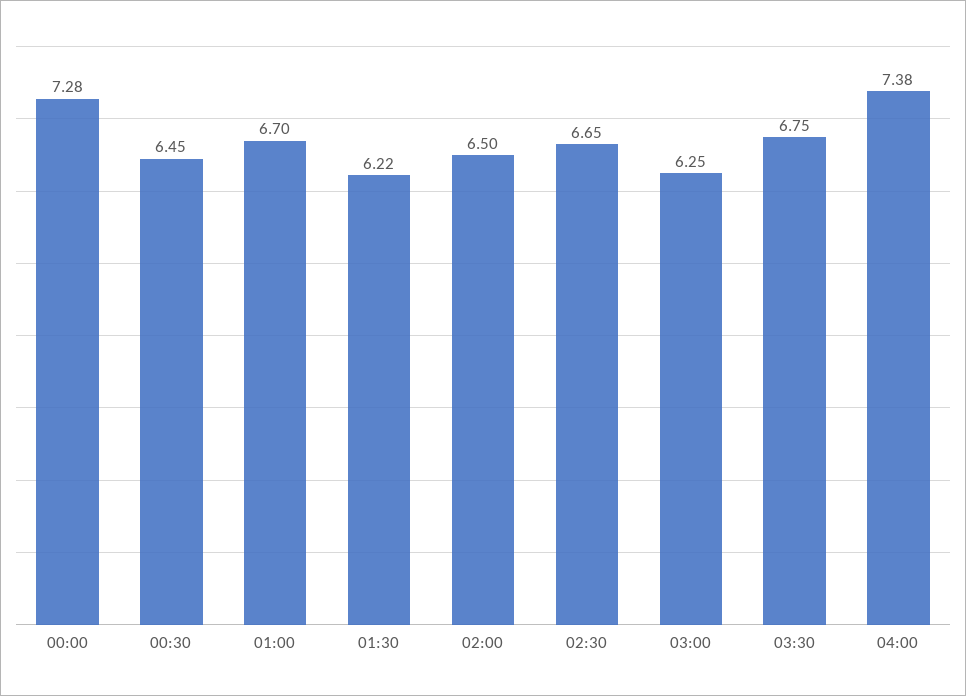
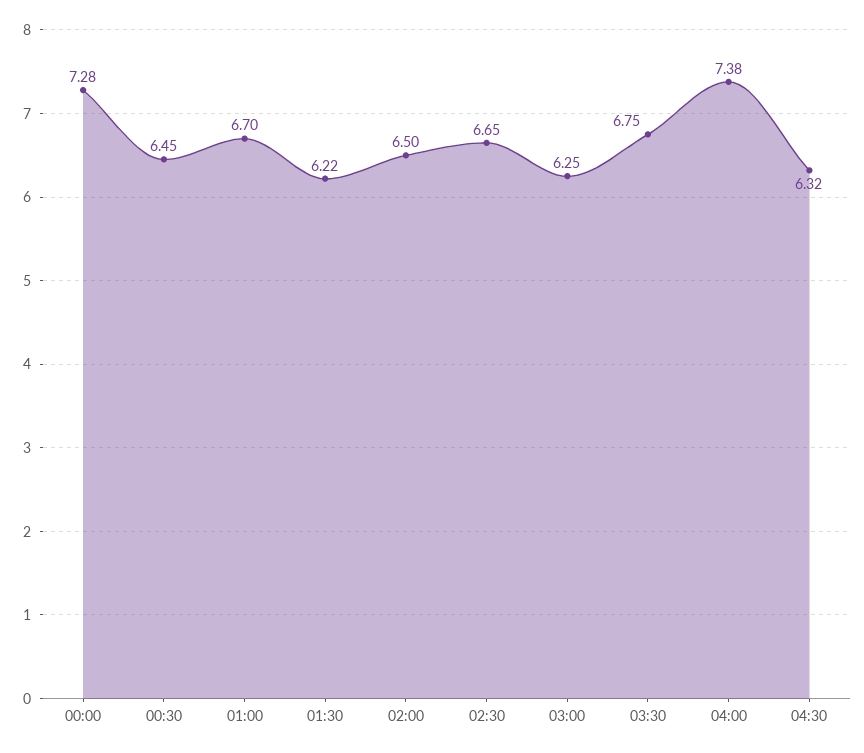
04:30: none -> 6.32

